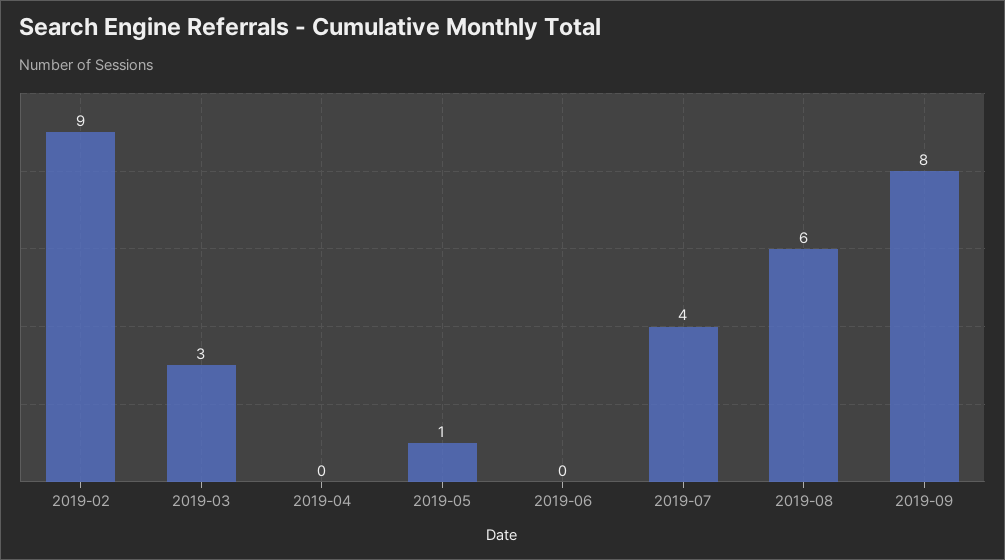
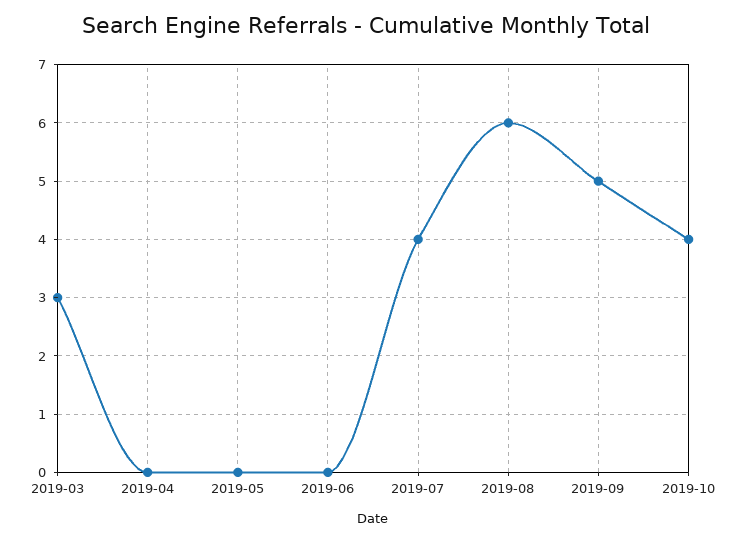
2019-02: 9 -> none
2019-05: 1 -> 0
2019-09: 8 -> 5
2019-10: none -> 4

